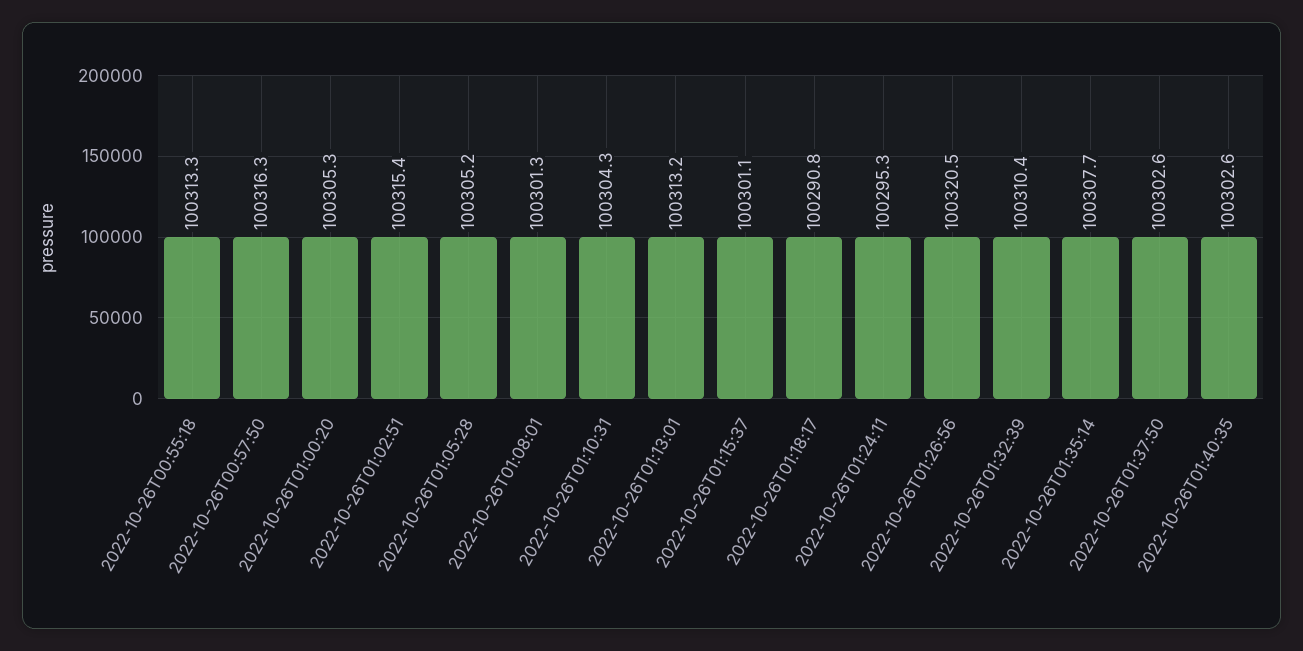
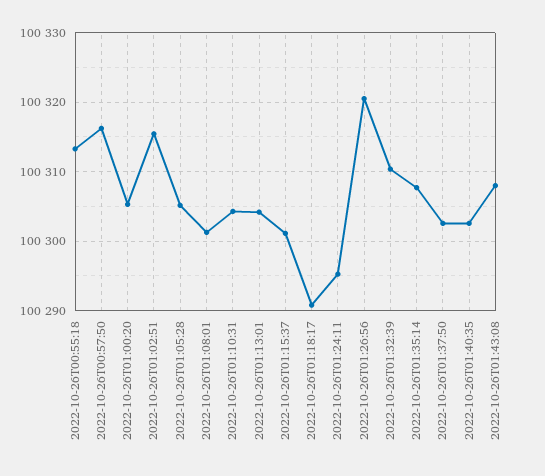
2022-10-26T01:13:01: 100313.2 -> 100304
2022-10-26T01:43:08: none -> 100308

